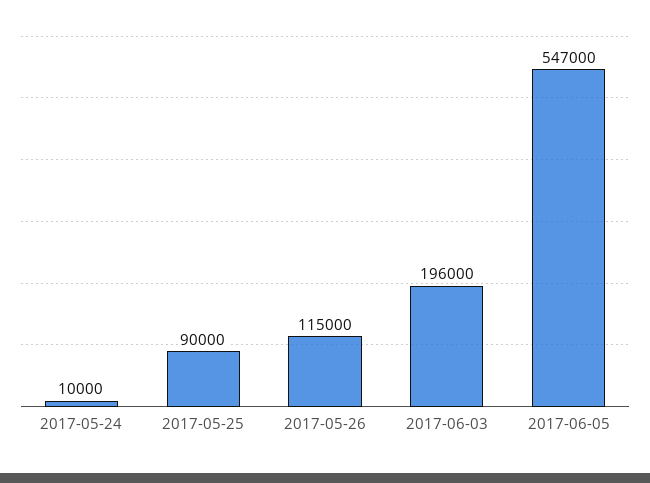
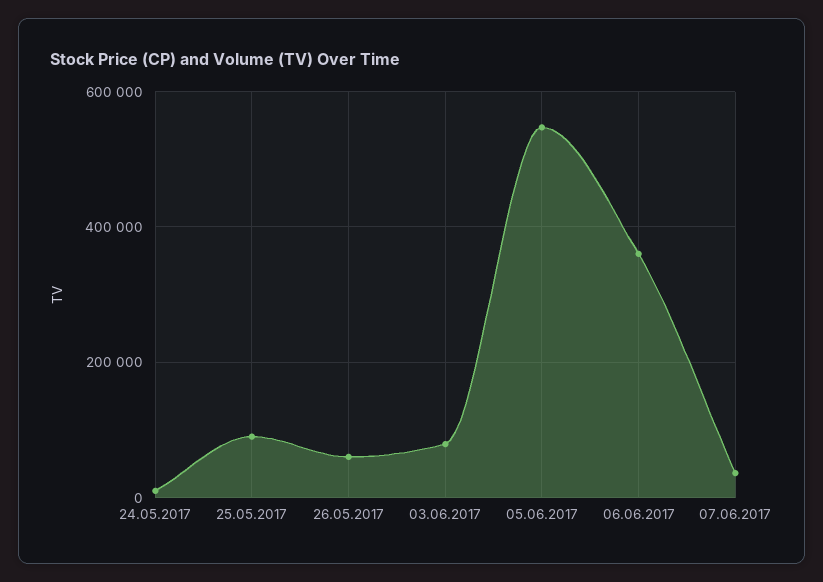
2017-05-26: 115000 -> 60000
2017-06-03: 196000 -> 80000
06.06.2017: none -> 360000
07.06.2017: none -> 40000

